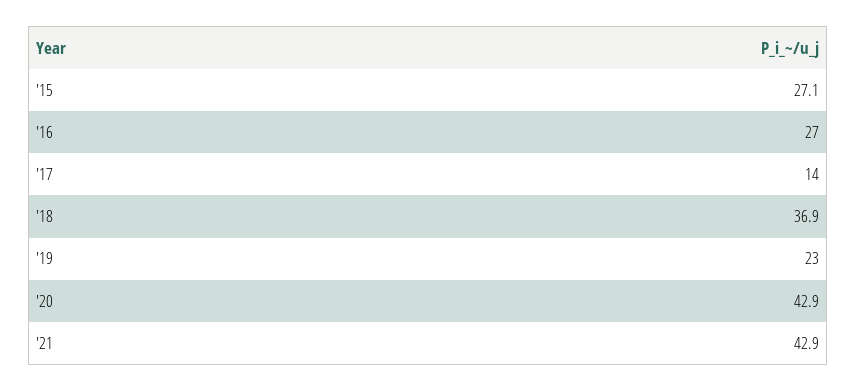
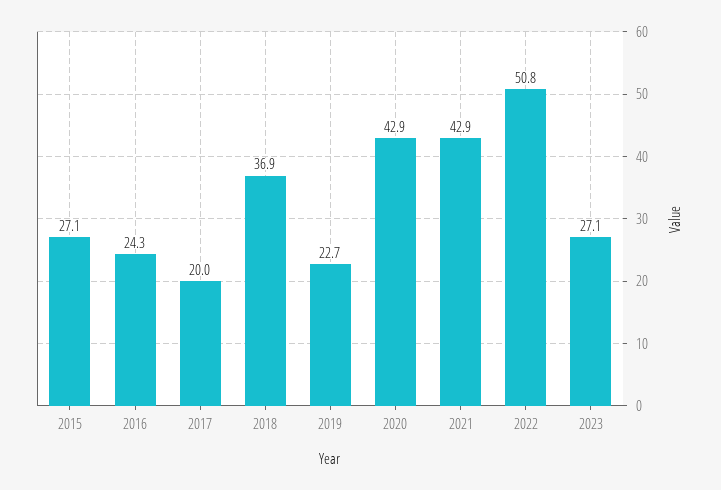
'16: 27 -> 24.3
'17: 14 -> 20
'19: 23 -> 22.7
2022: none -> 50.8
2023: none -> 27.1

